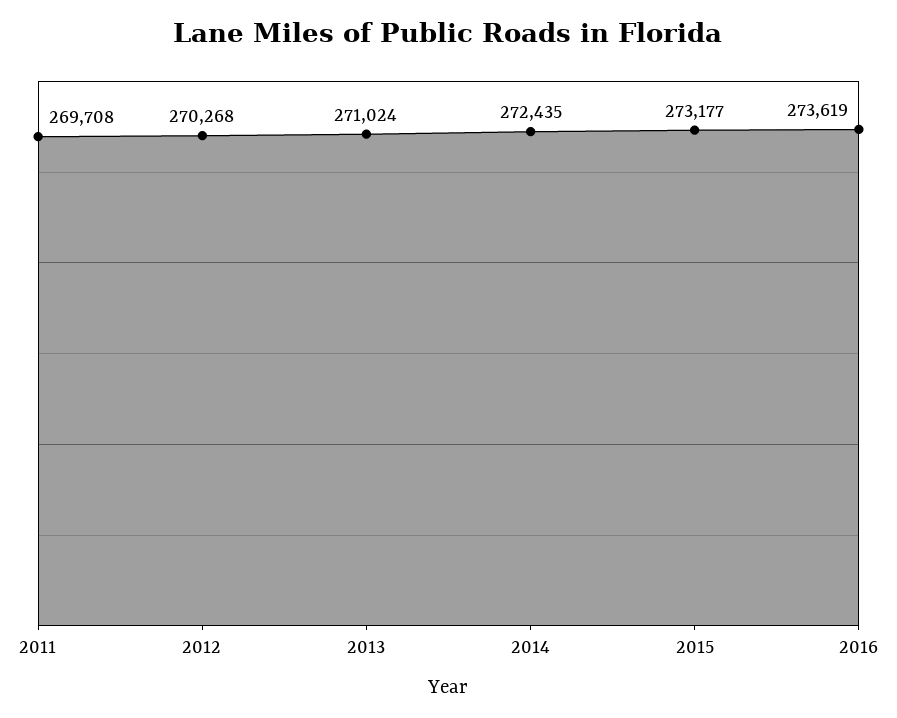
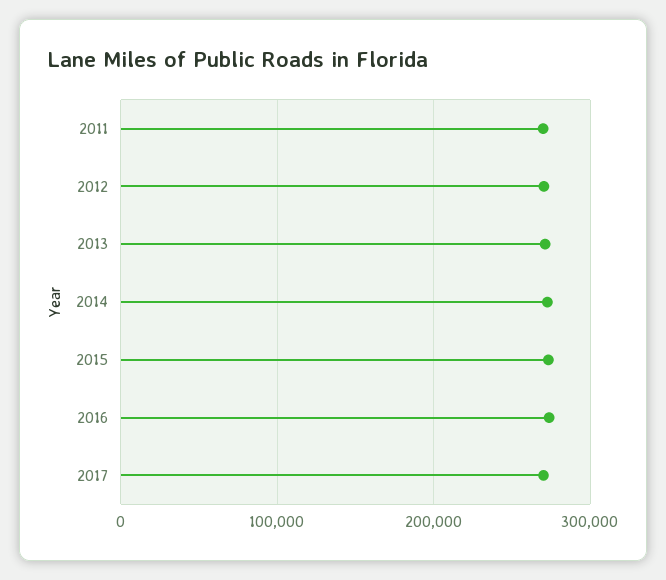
2017: none -> 270000

